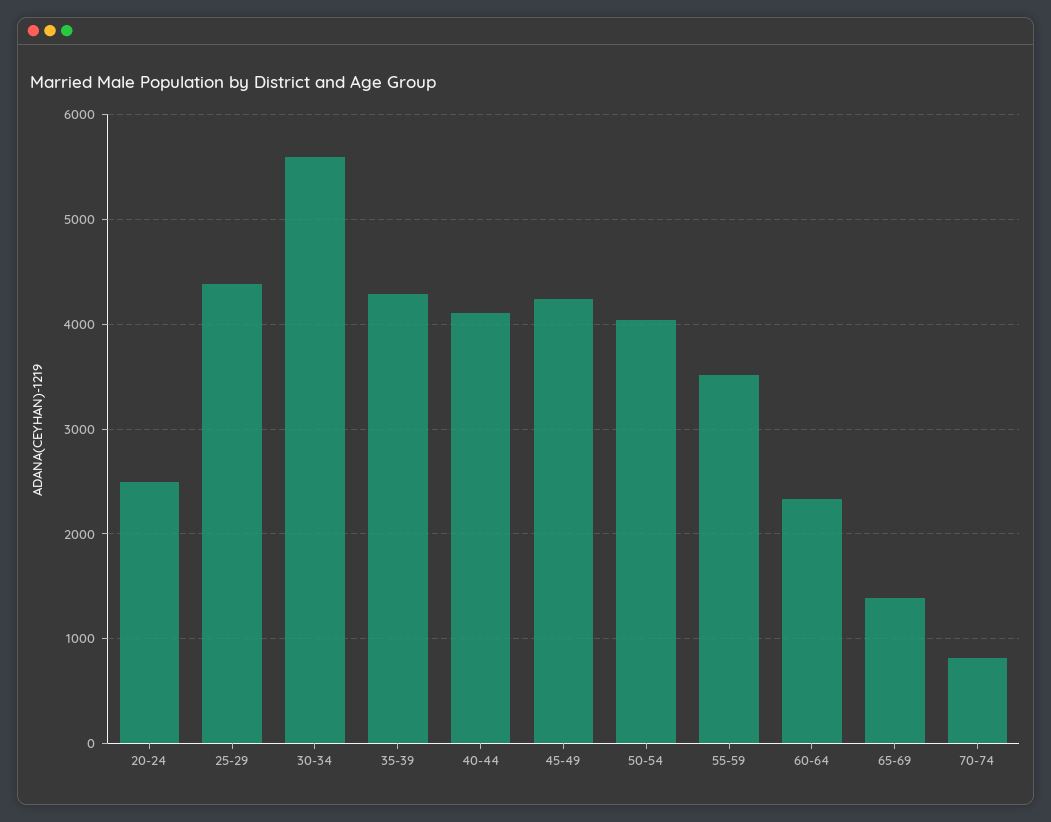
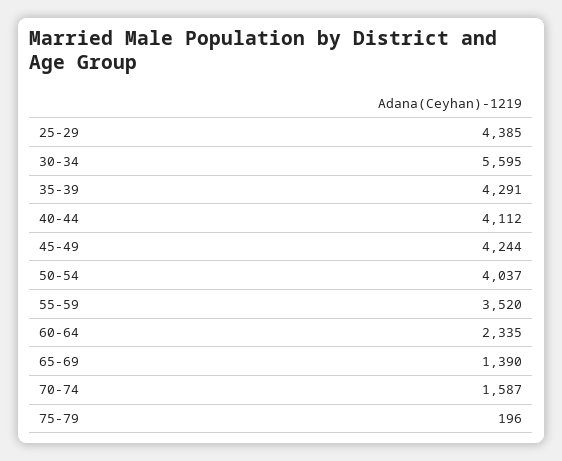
20-24: 2500 -> none
70-74: 800 -> 1587
75-79: none -> 196

